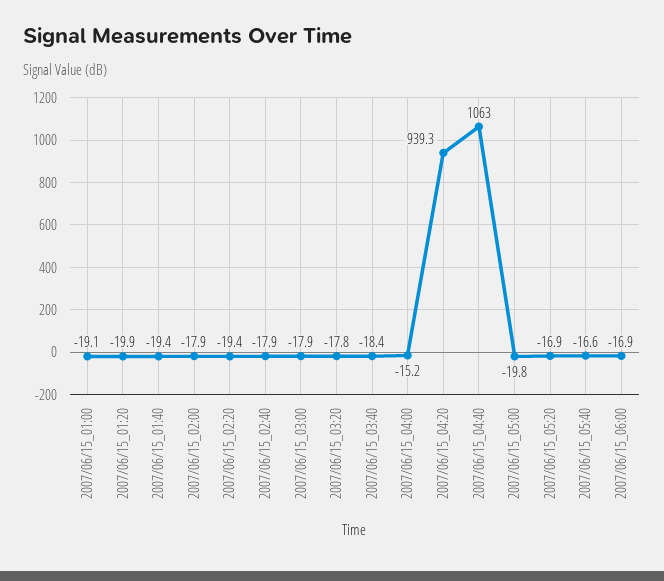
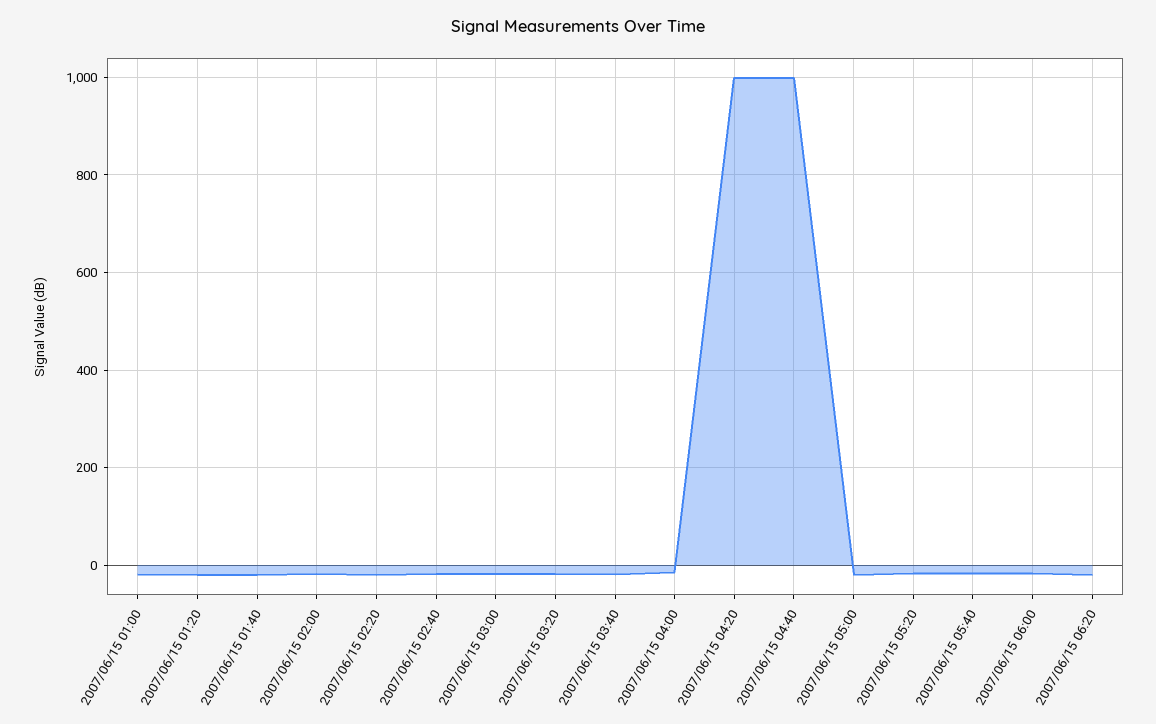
2007/06/15_04:20: 939.3 -> 1000
2007/06/15_04:40: 1063 -> 1000
2007/06/15 06:20: none -> -20

